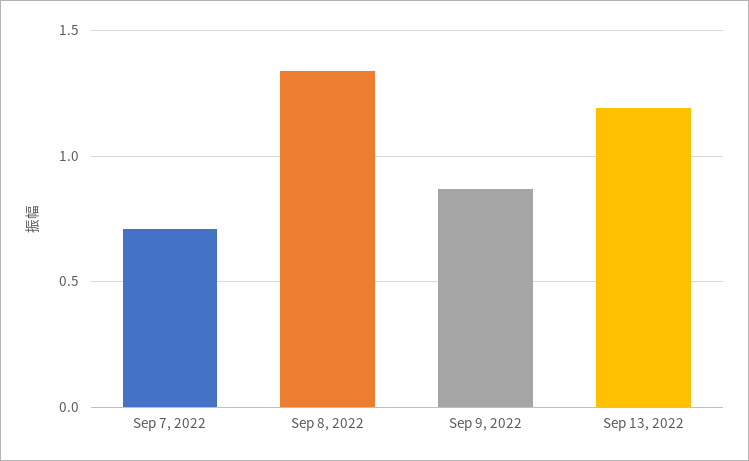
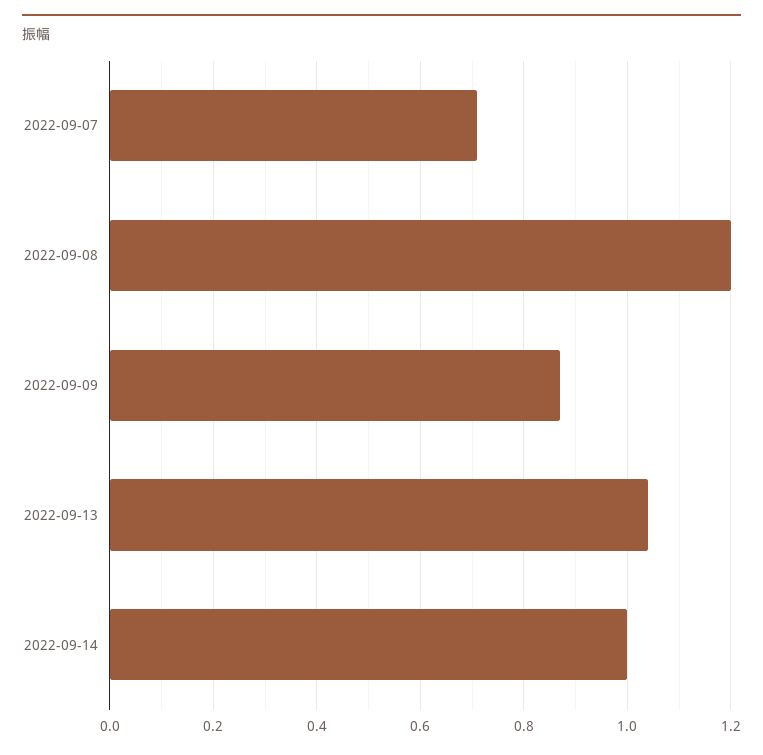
Sep 8, 2022: 1.35 -> 1.2
Sep 13, 2022: 1.2 -> 1.05
2022-09-14: none -> 1

